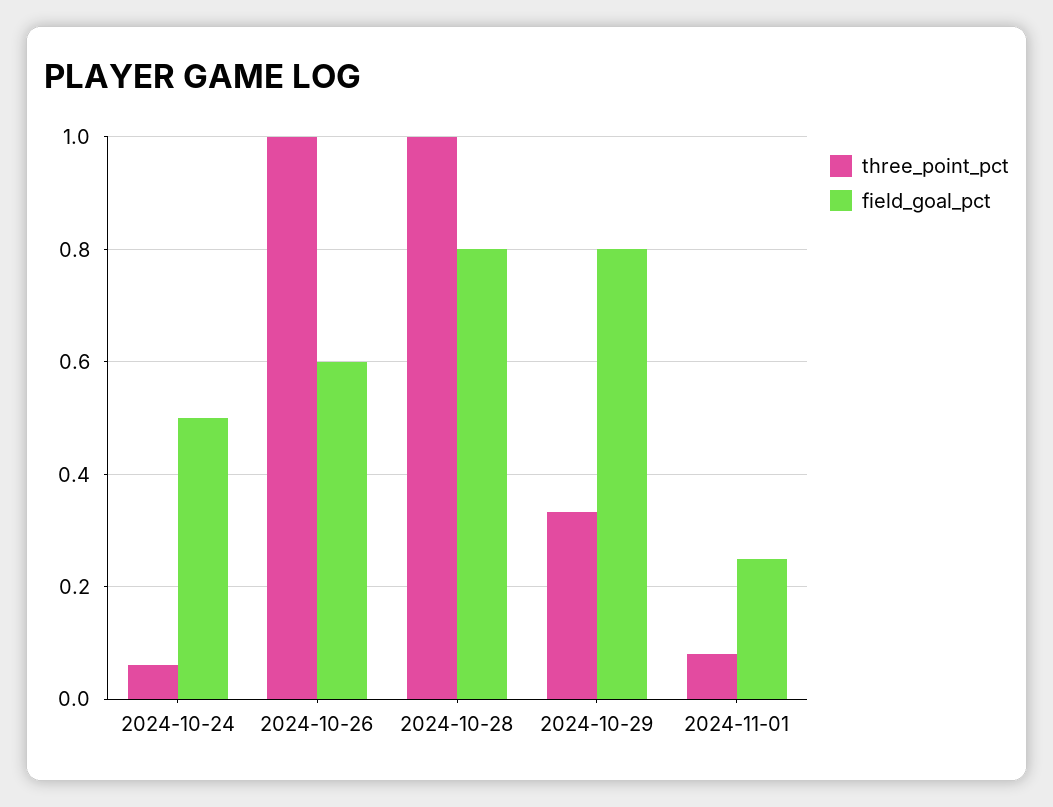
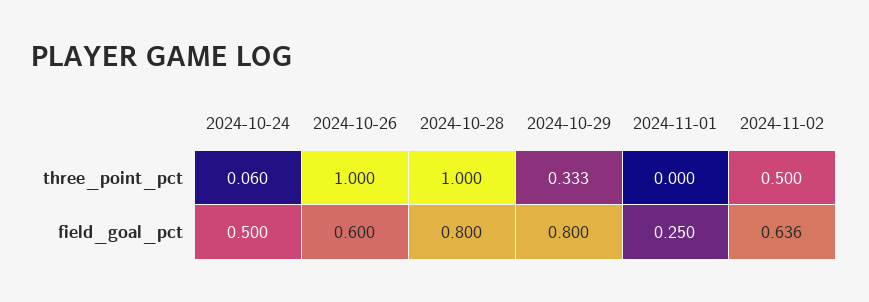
three_point_pct, 2024-11-01: 0.08 -> 0
three_point_pct, 2024-11-02: none -> 0.5
field_goal_pct, 2024-11-02: none -> 0.636

